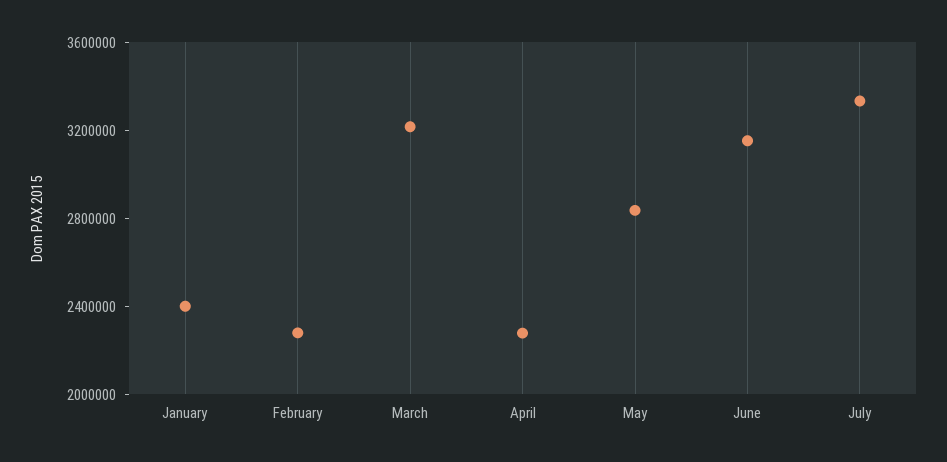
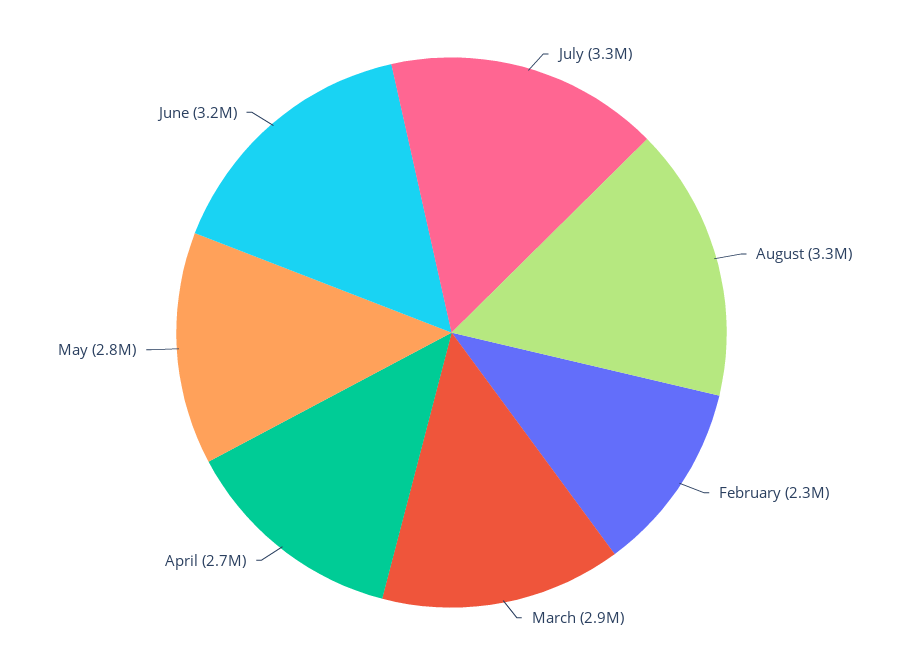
January: 2400000 -> none
March: 3200000 -> 2900000
April: 2300000 -> 2700000
August: none -> 3300000

